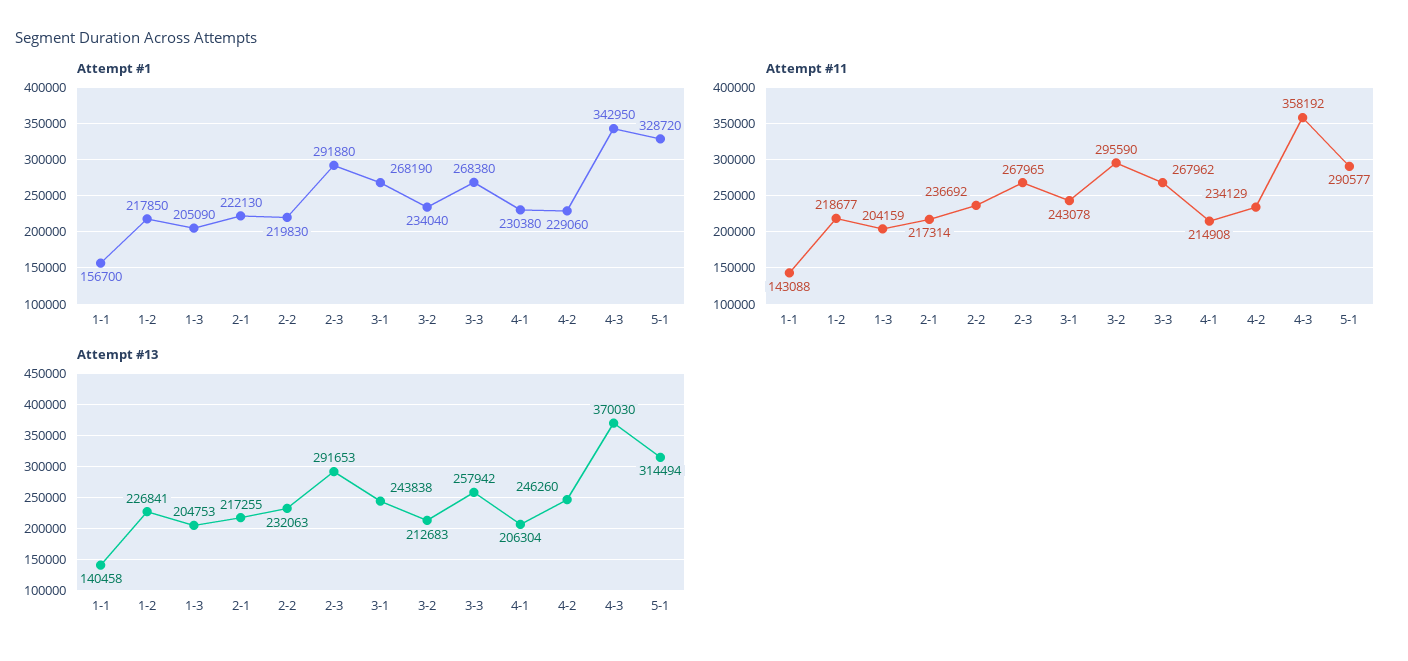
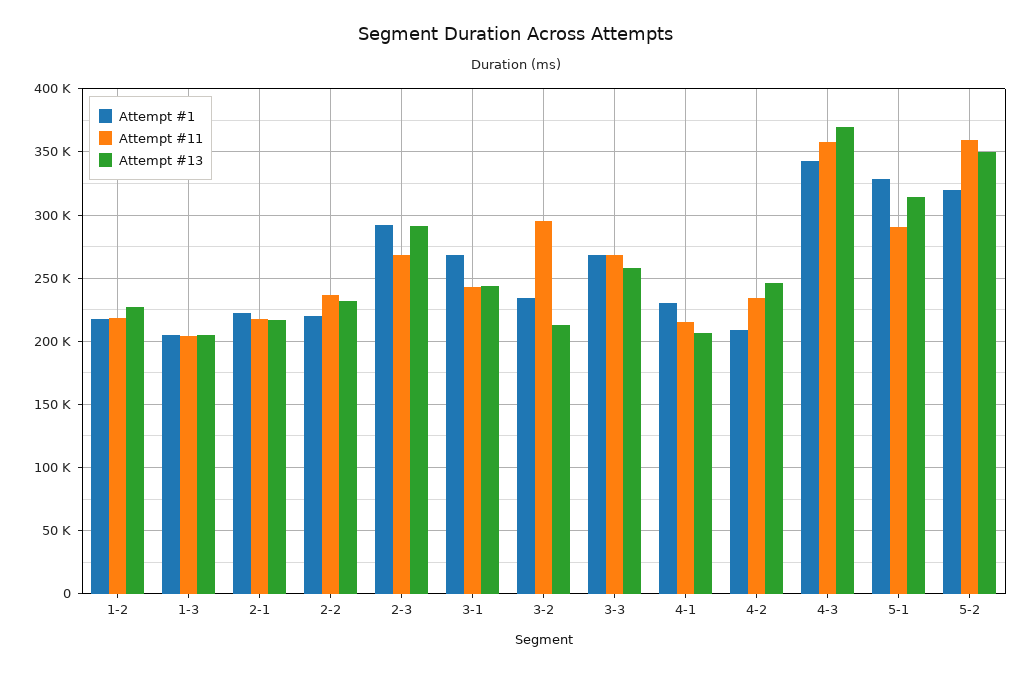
Attempt #1, 1-1: 156700 -> none
Attempt #1, 4-2: 229060 -> 210000
Attempt #11, 1-1: 143088 -> none
Attempt #13, 1-1: 140458 -> none
Attempt #1, 5-2: none -> 320000
Attempt #11, 5-2: none -> 360000
Attempt #13, 5-2: none -> 350000

